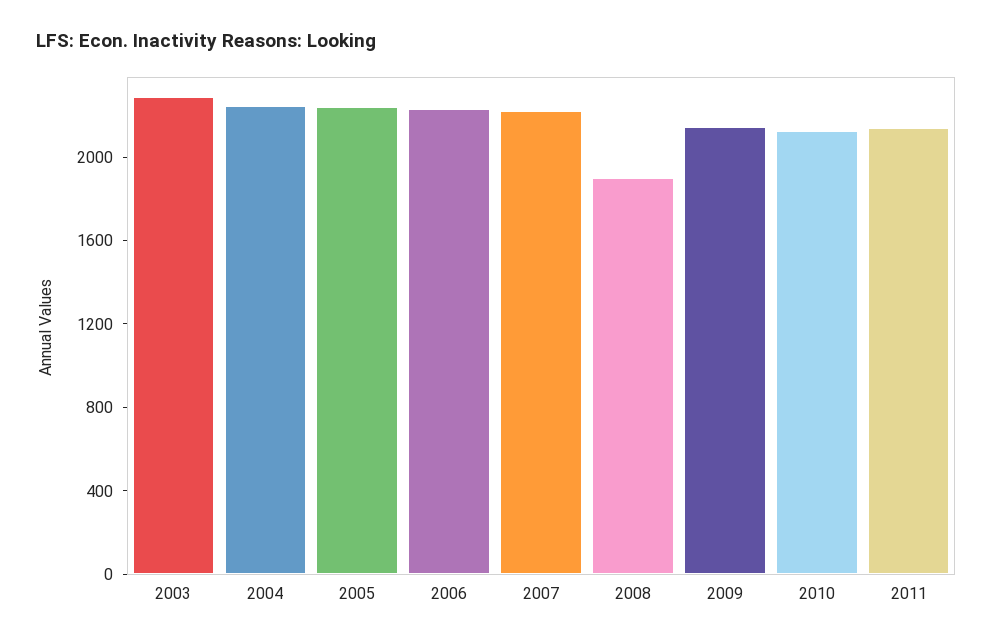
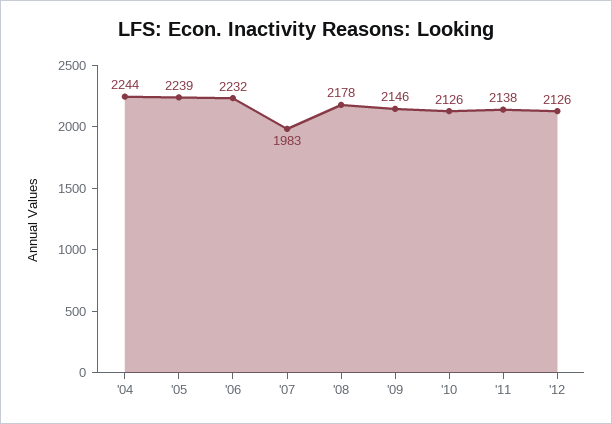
2003: 2300 -> none
2007: 2200 -> 1983
2008: 1900 -> 2178
'12: none -> 2126

